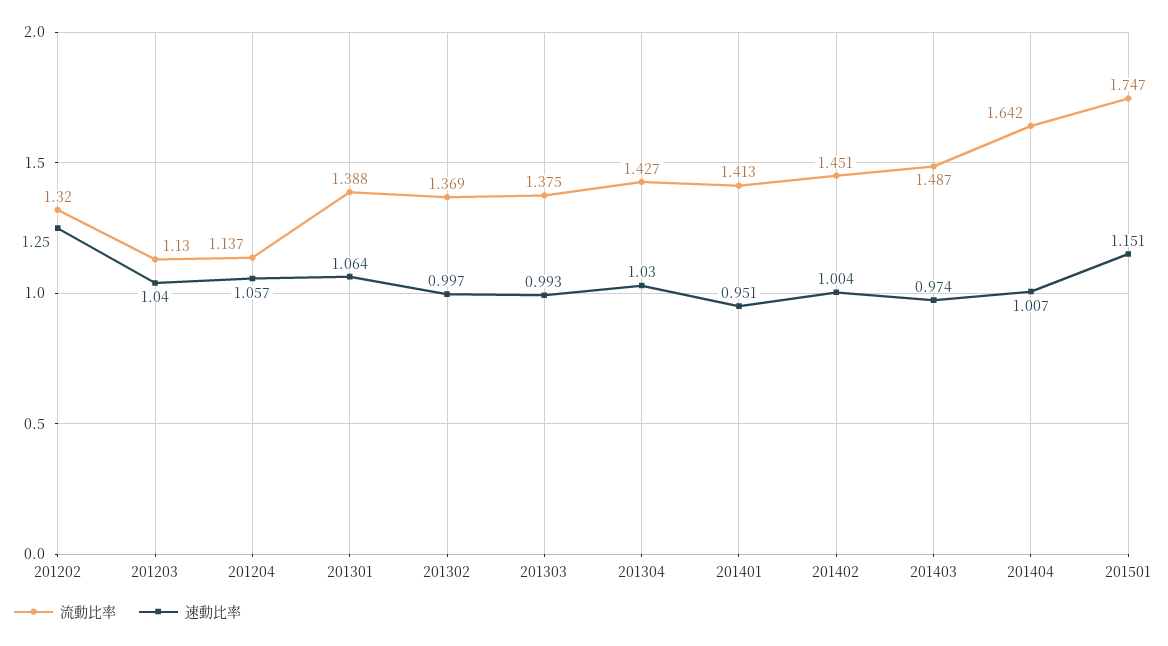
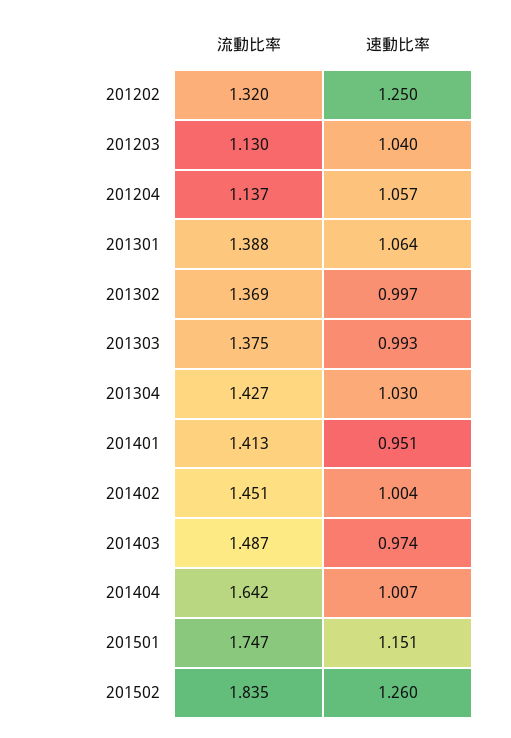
流動比率, 201502: none -> 1.835
速動比率, 201502: none -> 1.26

